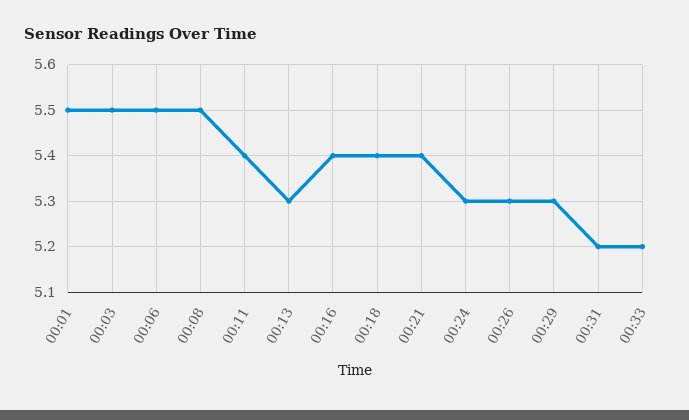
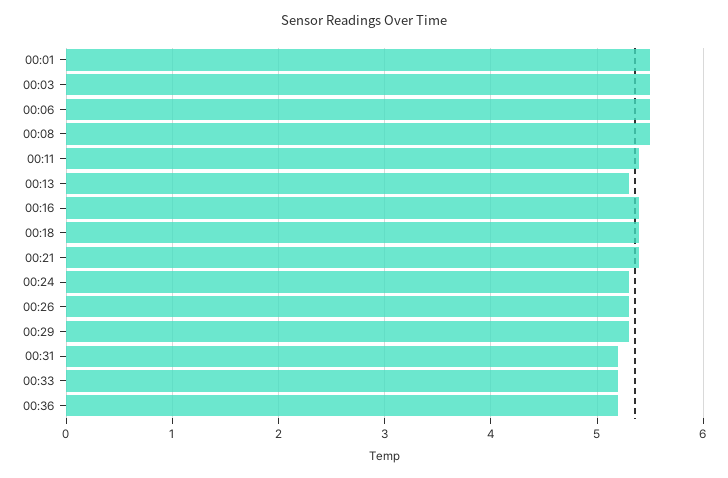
00:36: none -> 5.2

